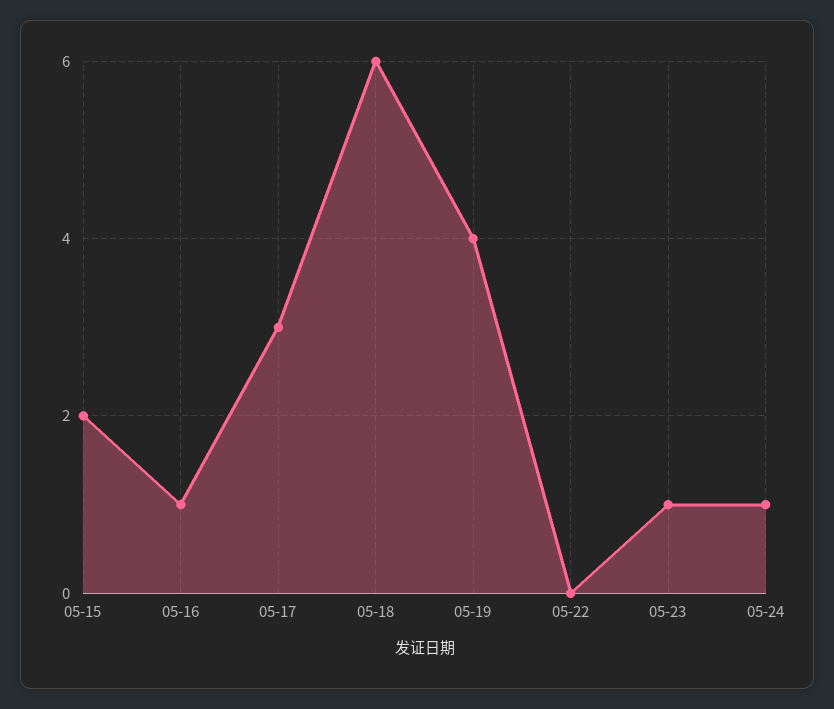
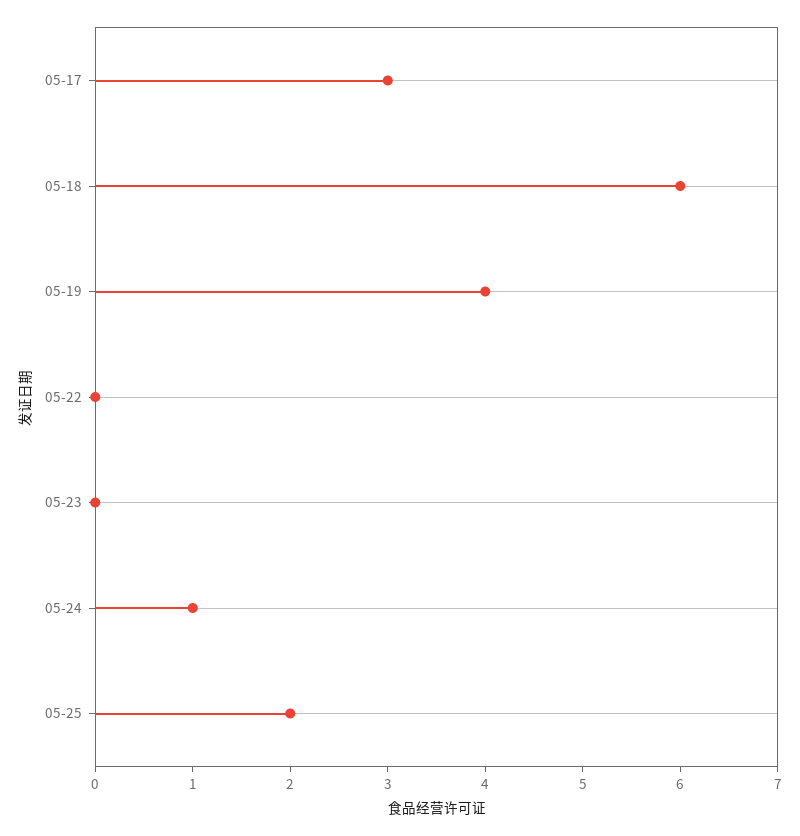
05-15: 2 -> none
05-16: 1 -> none
05-23: 1 -> 0
05-25: none -> 2

